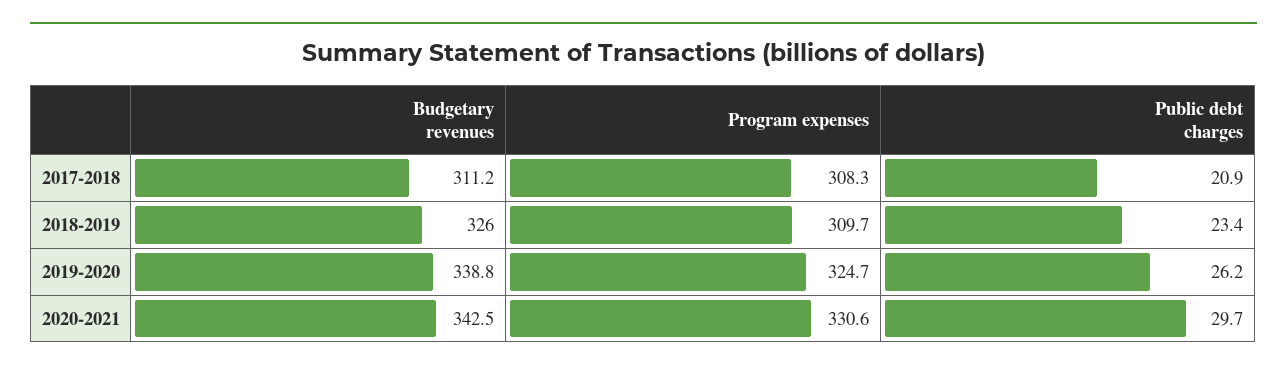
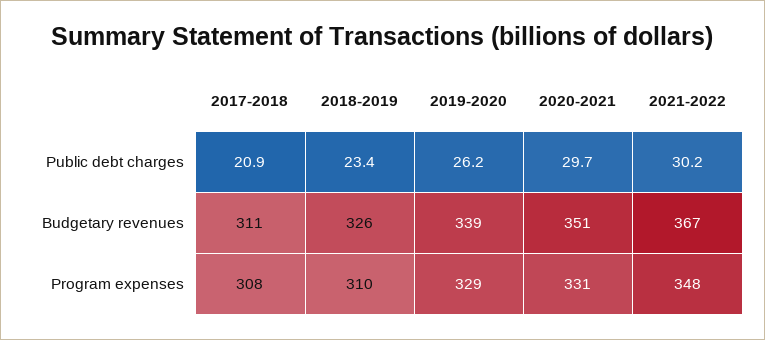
Program expenses, 2019-2020: 324.7 -> 329
Budgetary revenues, 2020-2021: 342.5 -> 351
Public debt charges, 2021-2022: none -> 30.2
Budgetary revenues, 2021-2022: none -> 367
Program expenses, 2021-2022: none -> 348

